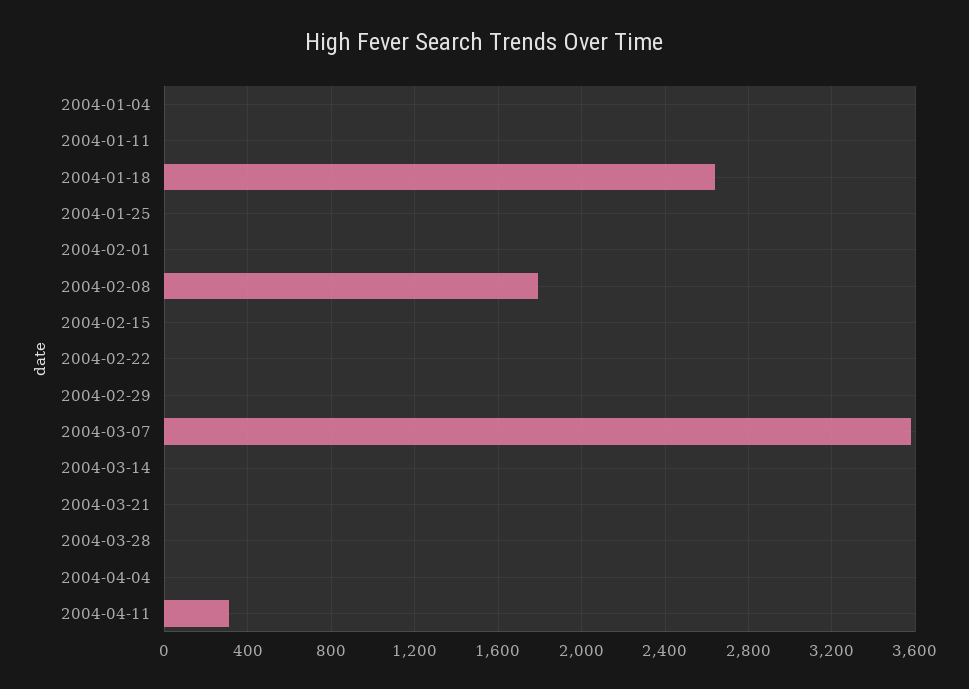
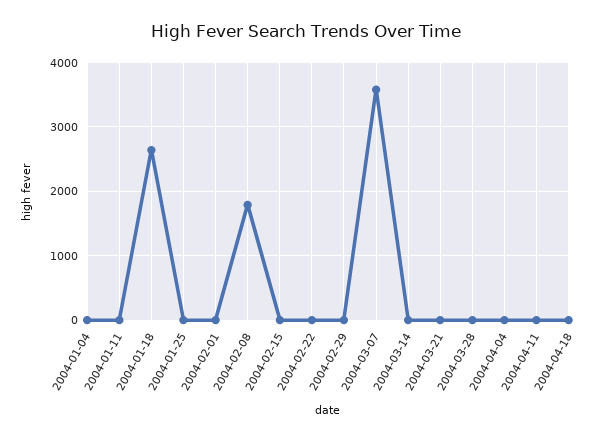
2004-04-11: 300 -> 0
2004-04-18: none -> 0

